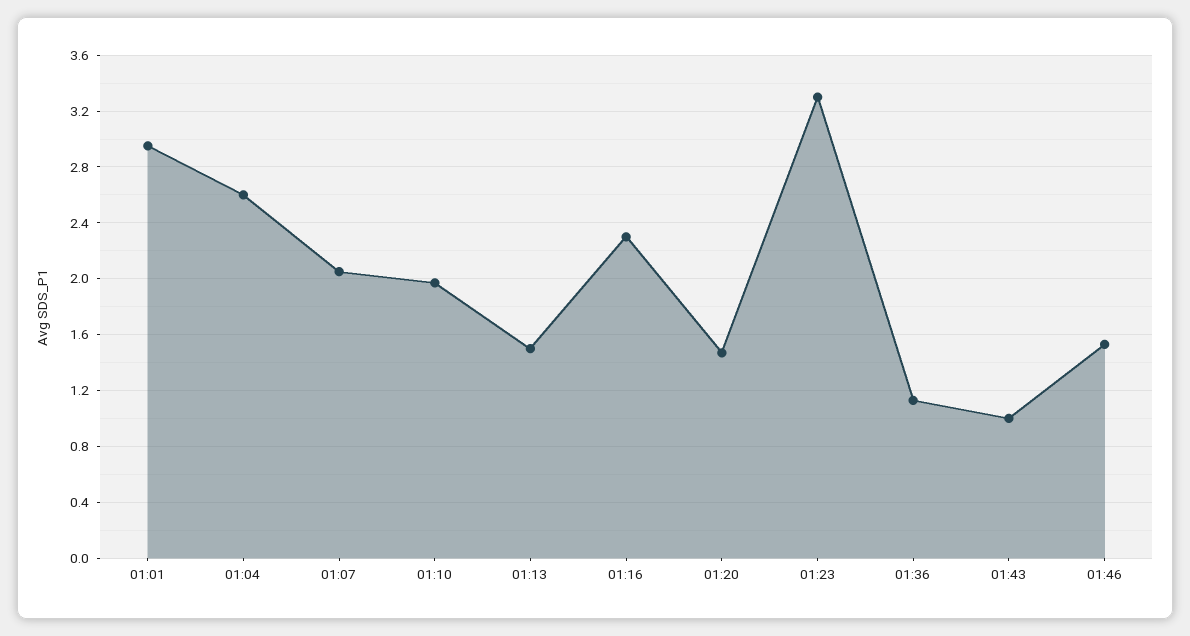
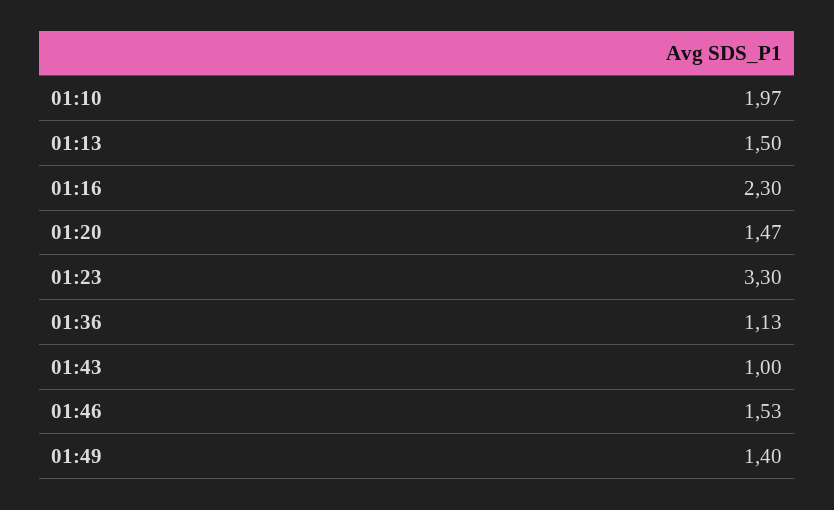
01:01: 2.95 -> none
01:04: 2.6 -> none
01:07: 2.05 -> none
01:49: none -> 1.4

